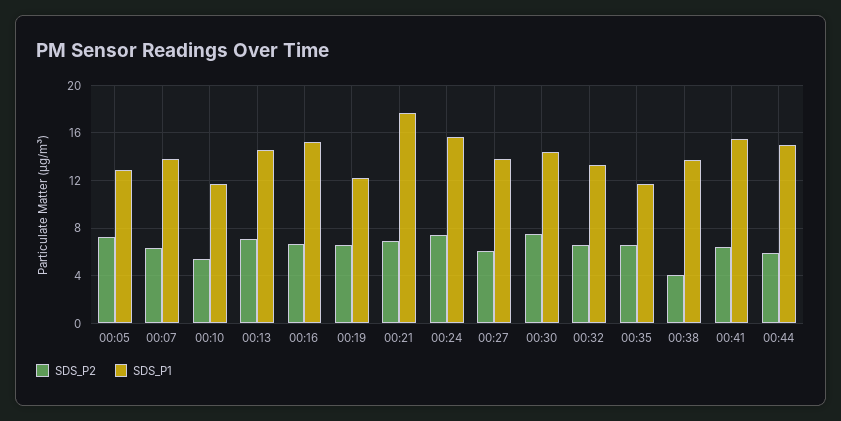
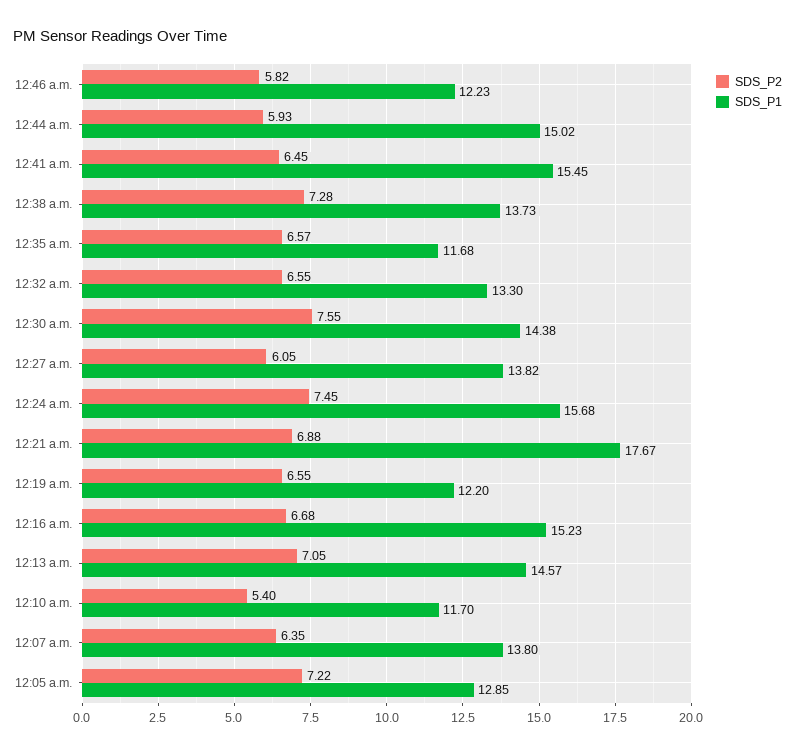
SDS_P2, 00:38: 4 -> 7.28
SDS_P2, 12:46 a.m.: none -> 5.82
SDS_P1, 12:46 a.m.: none -> 12.23

